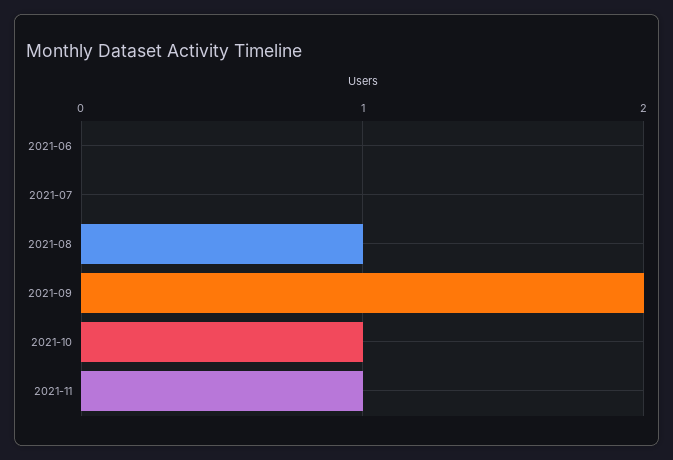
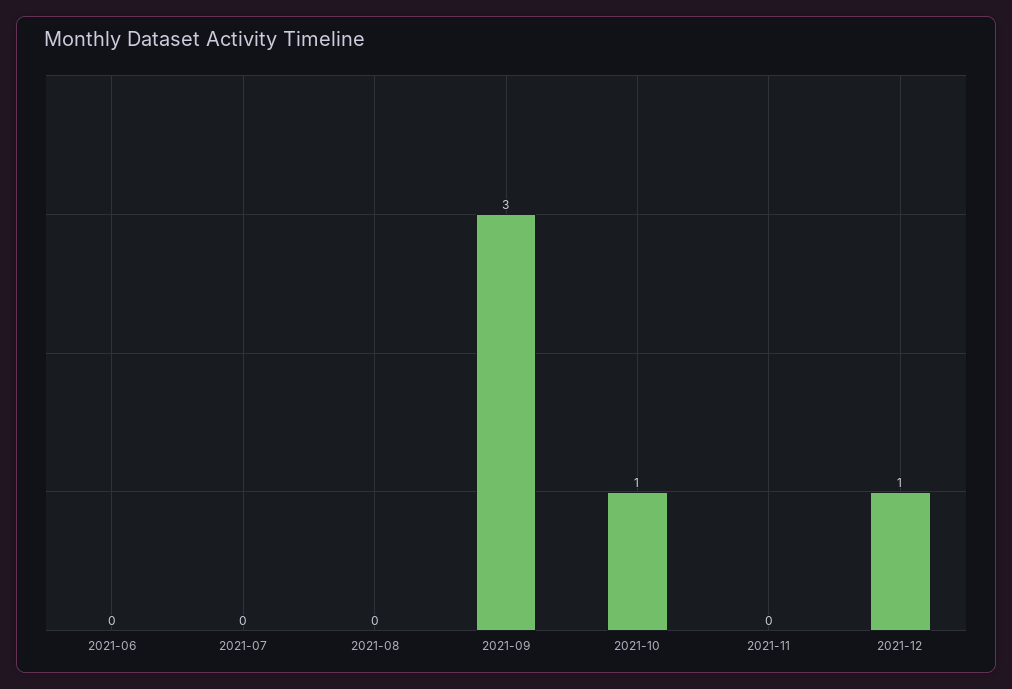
2021-08: 1 -> 0
2021-09: 2 -> 3
2021-11: 1 -> 0
2021-12: none -> 1

